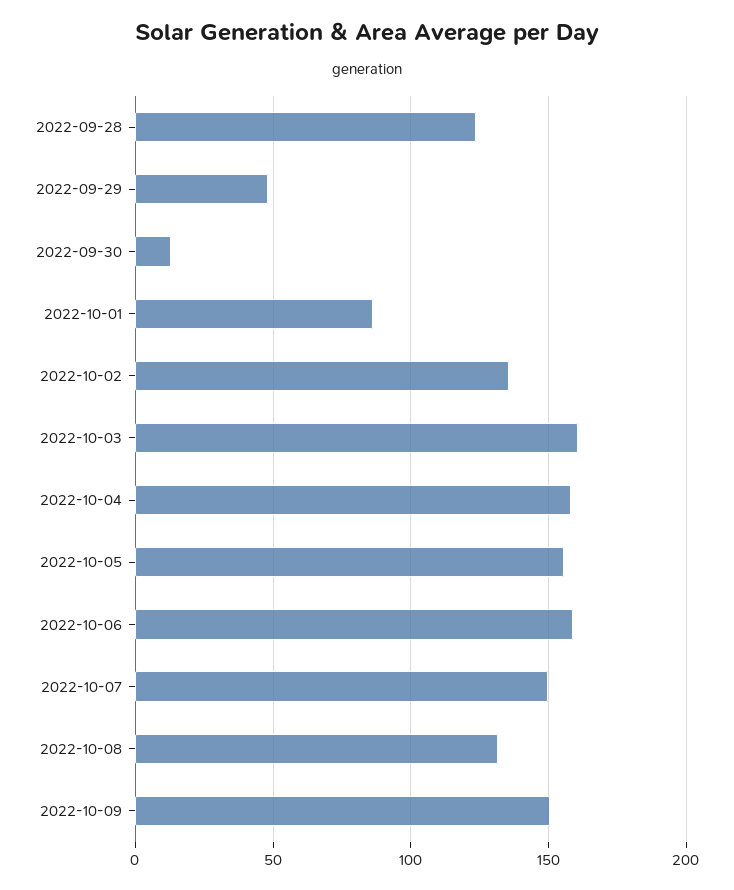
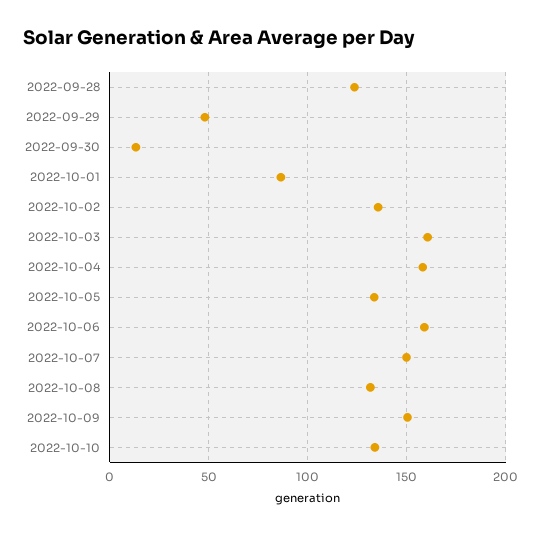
2022-10-05: 155 -> 135
2022-10-10: none -> 135

